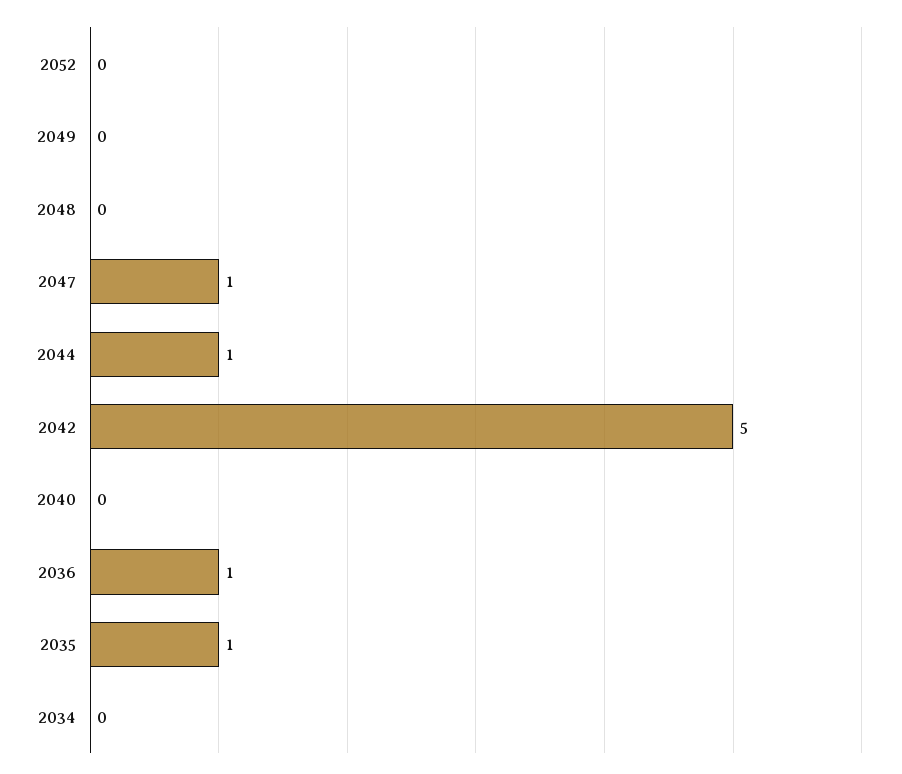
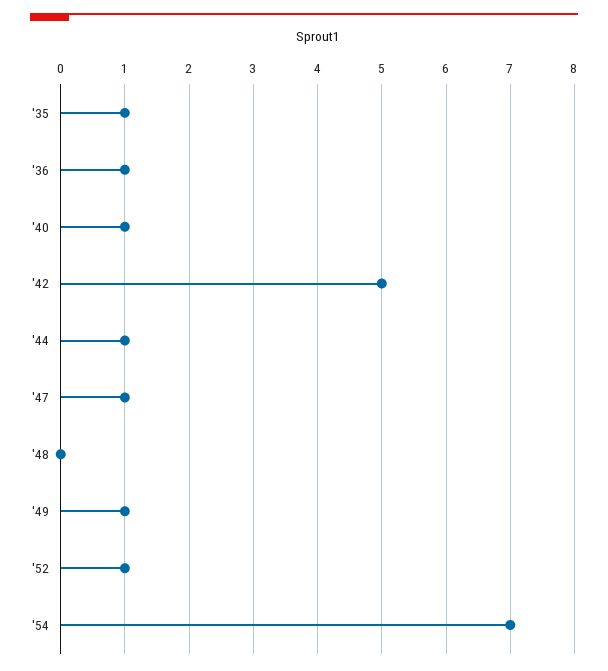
2052: 0 -> 1
2049: 0 -> 1
2040: 0 -> 1
2034: 0 -> none
'54: none -> 7

